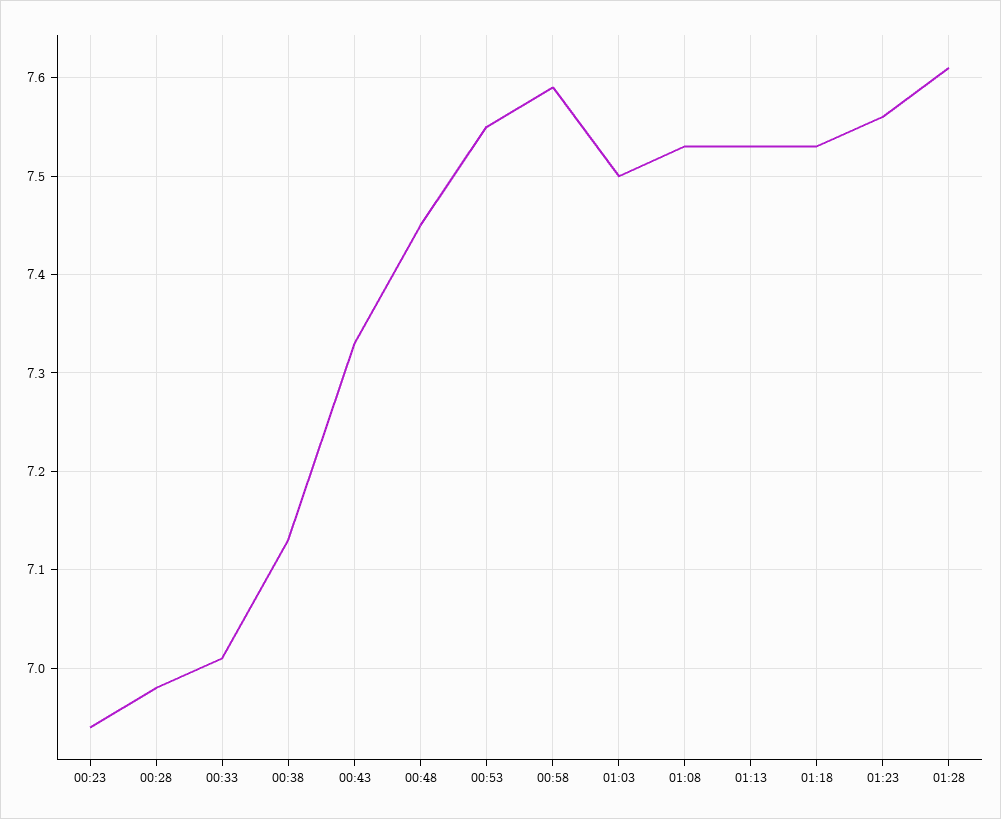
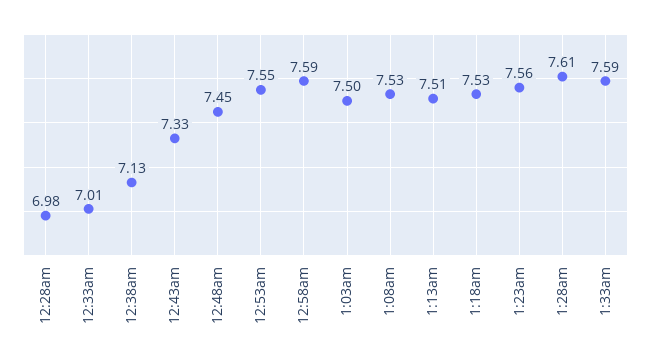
00:23: 6.94 -> none
01:13: 7.53 -> 7.51
1:33am: none -> 7.59

